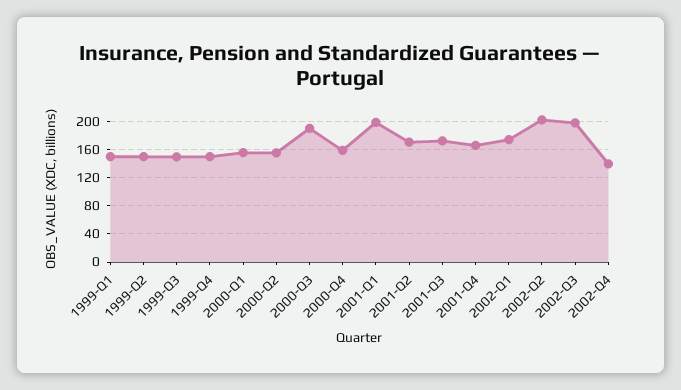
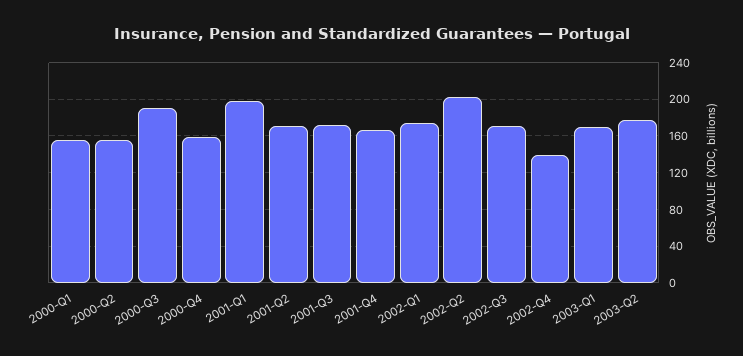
1999-Q1: 150 -> none
1999-Q2: 150 -> none
1999-Q3: 150 -> none
1999-Q4: 150 -> none
2002-Q3: 200 -> 170
2003-Q1: none -> 170
2003-Q2: none -> 180

